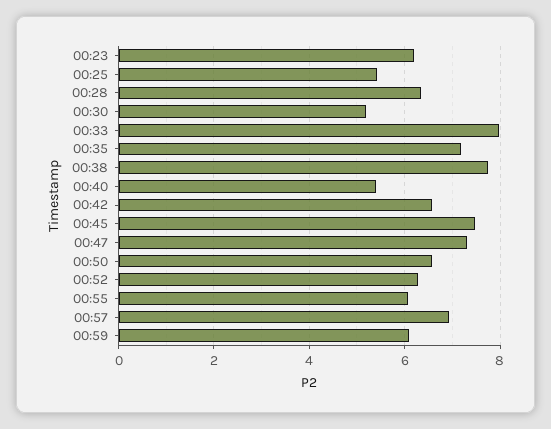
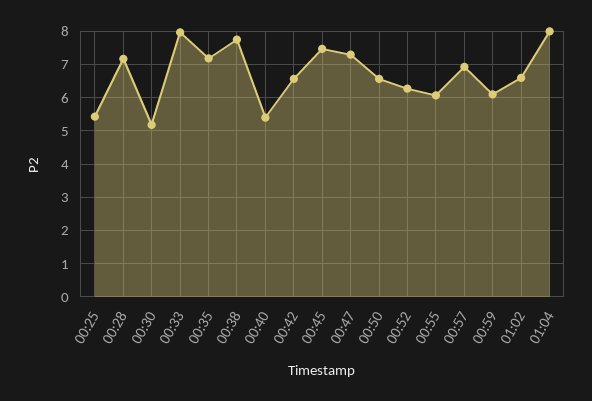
00:23: 6.2 -> none
00:28: 6.4 -> 7.2
01:02: none -> 6.6
01:04: none -> 8

